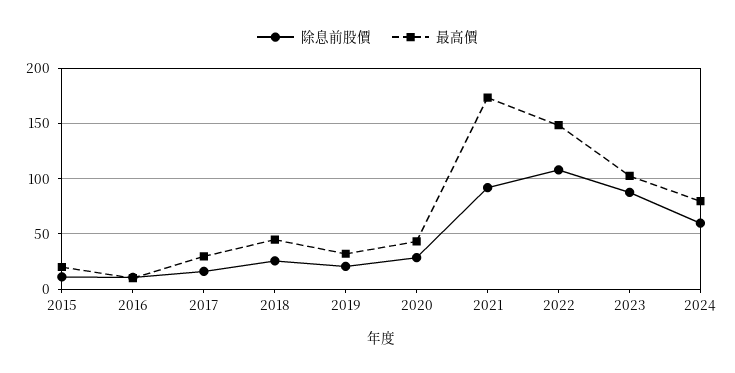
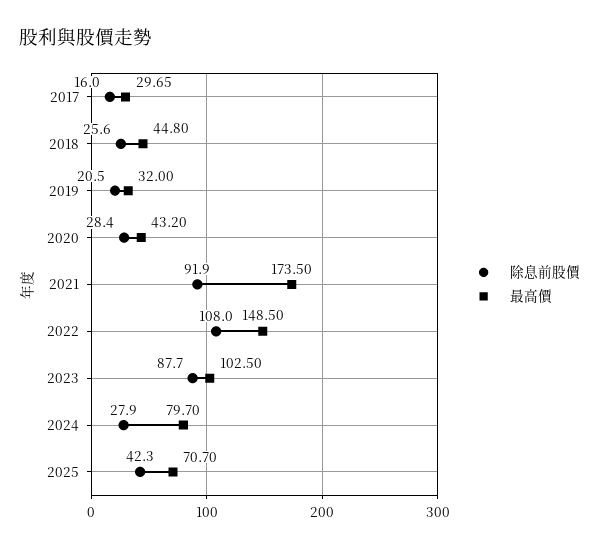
除息前股價, 2015: 10 -> none
最高價, 2015: 20 -> none
除息前股價, 2016: 10 -> none
最高價, 2016: 10 -> none
除息前股價, 2024: 60 -> 27.9
除息前股價, 2025: none -> 42.3
最高價, 2025: none -> 70.7

